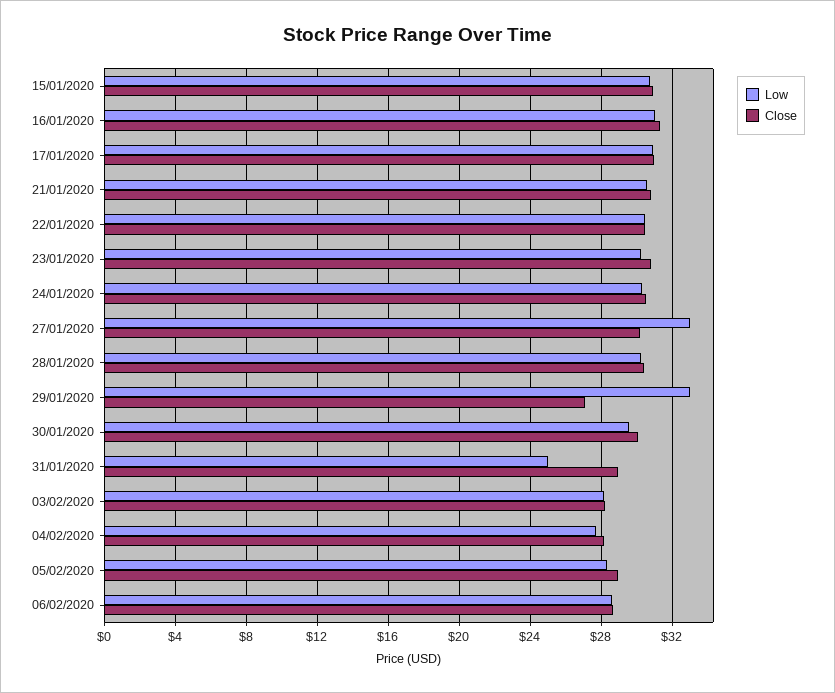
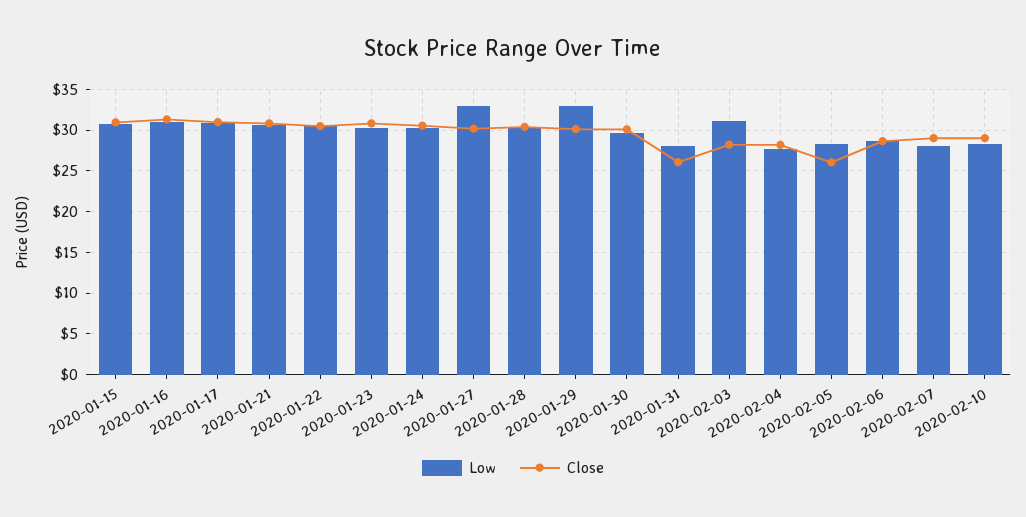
Close, 29/01/2020: 27 -> 30
Low, 31/01/2020: 25 -> 28
Close, 31/01/2020: 29 -> 26
Low, 03/02/2020: 28 -> 31
Close, 05/02/2020: 29 -> 26
Low, 2020-02-07: none -> 28
Close, 2020-02-07: none -> 29
Low, 2020-02-10: none -> 28
Close, 2020-02-10: none -> 29

